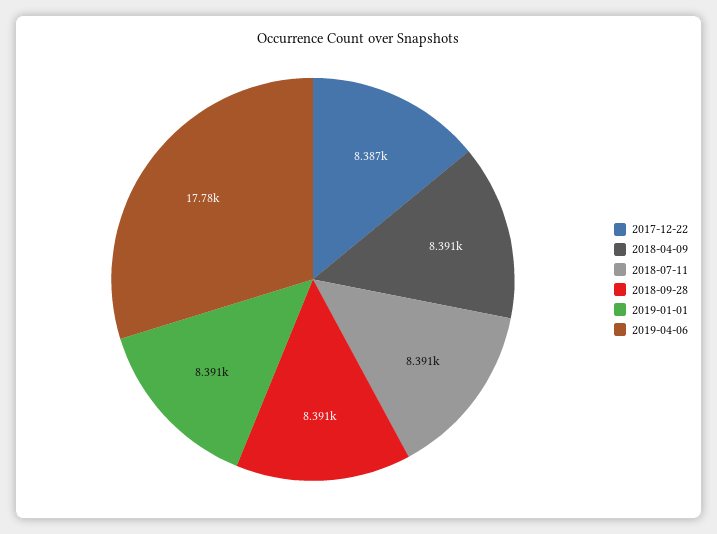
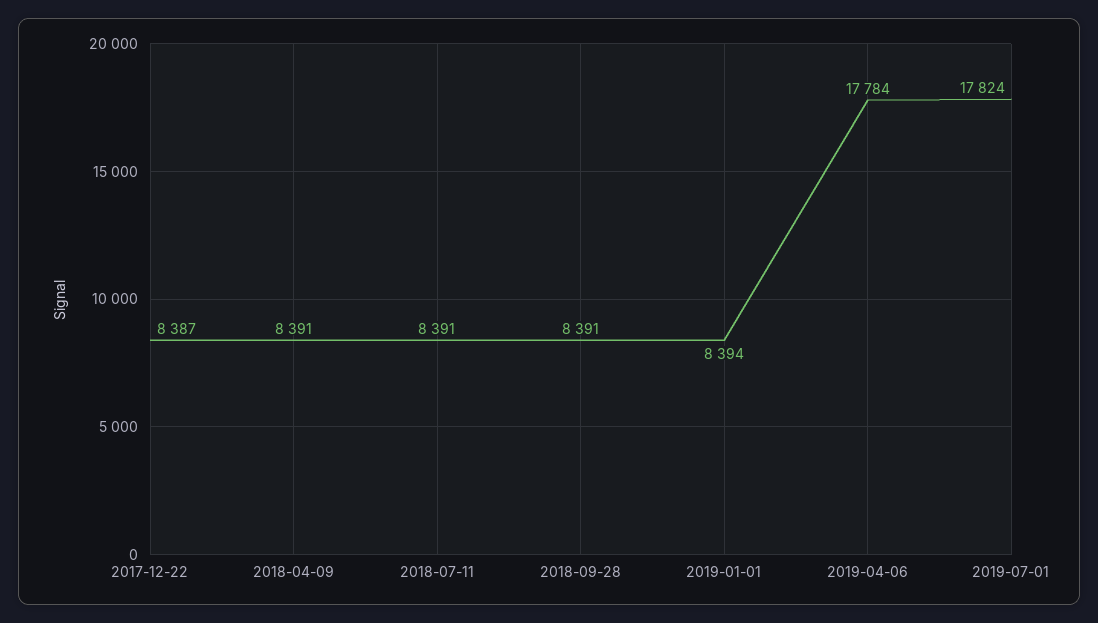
2019-01-01: 8391 -> 8394
2019-07-01: none -> 17824

